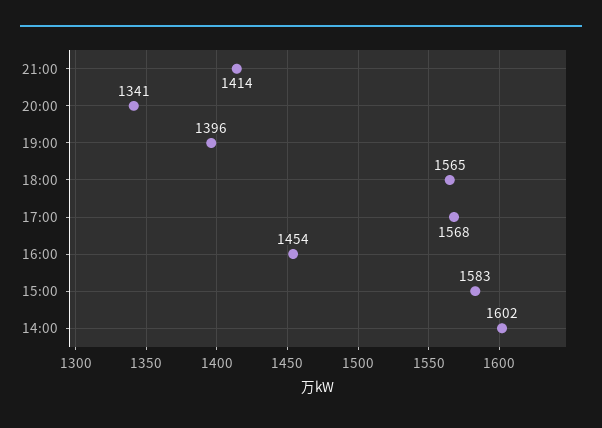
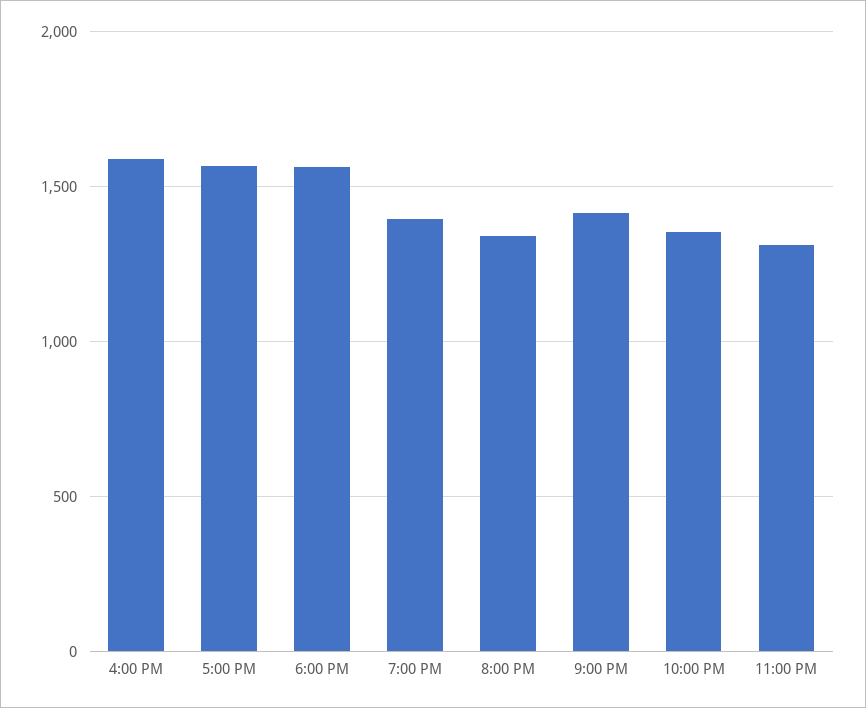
16:00: 1454 -> 1600
15:00: 1583 -> none
14:00: 1602 -> none
10:00 PM: none -> 1350
11:00 PM: none -> 1300

